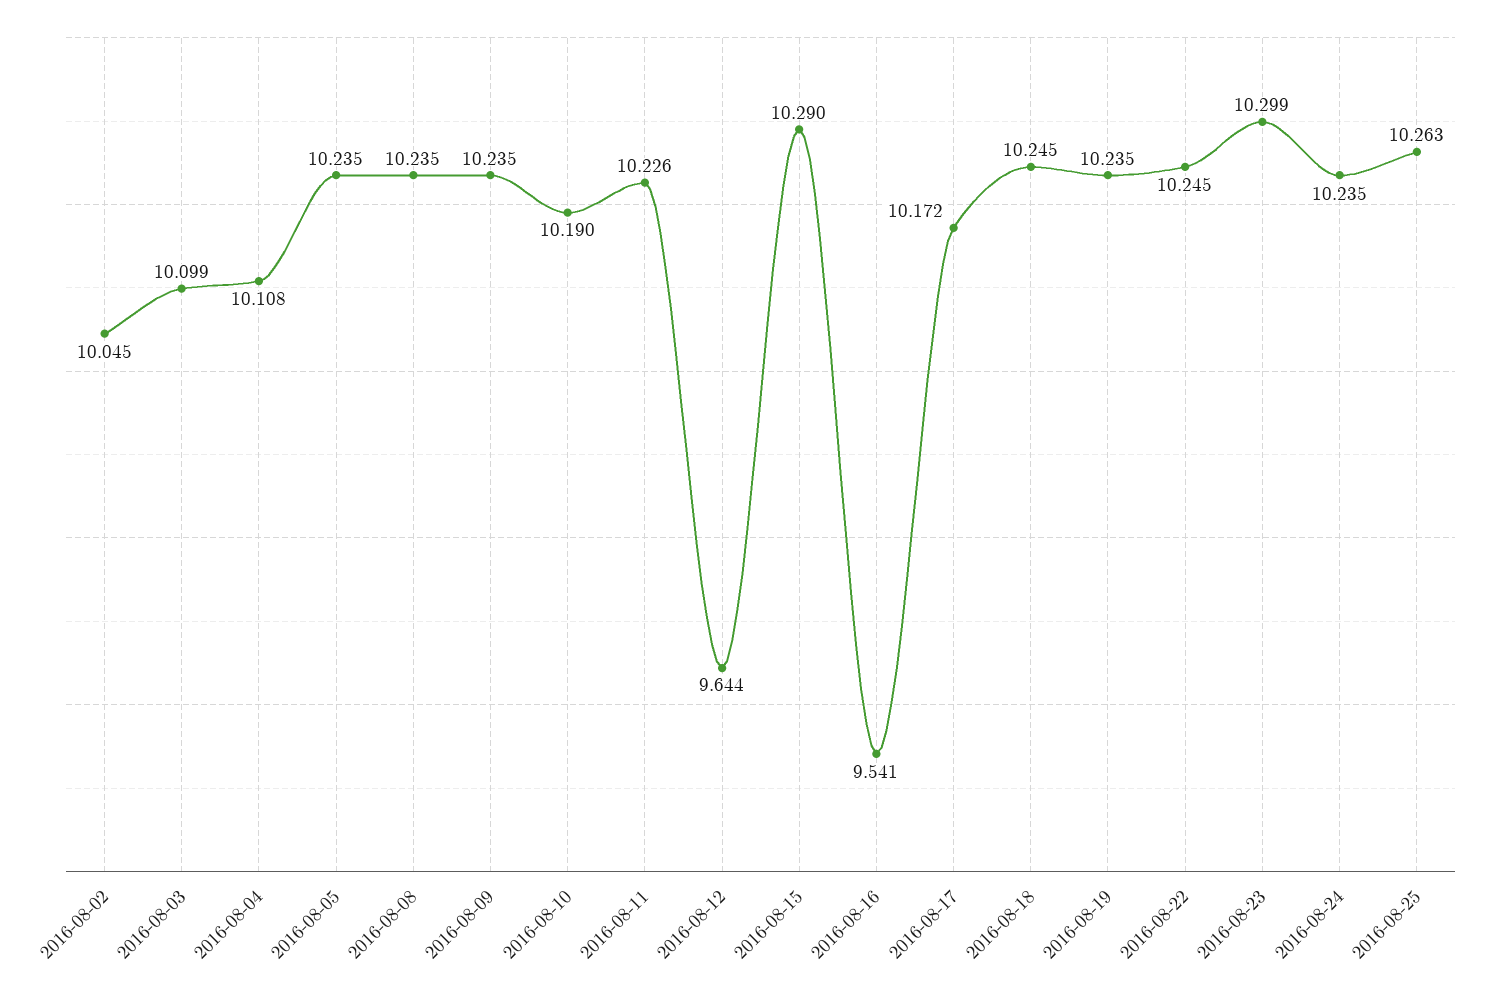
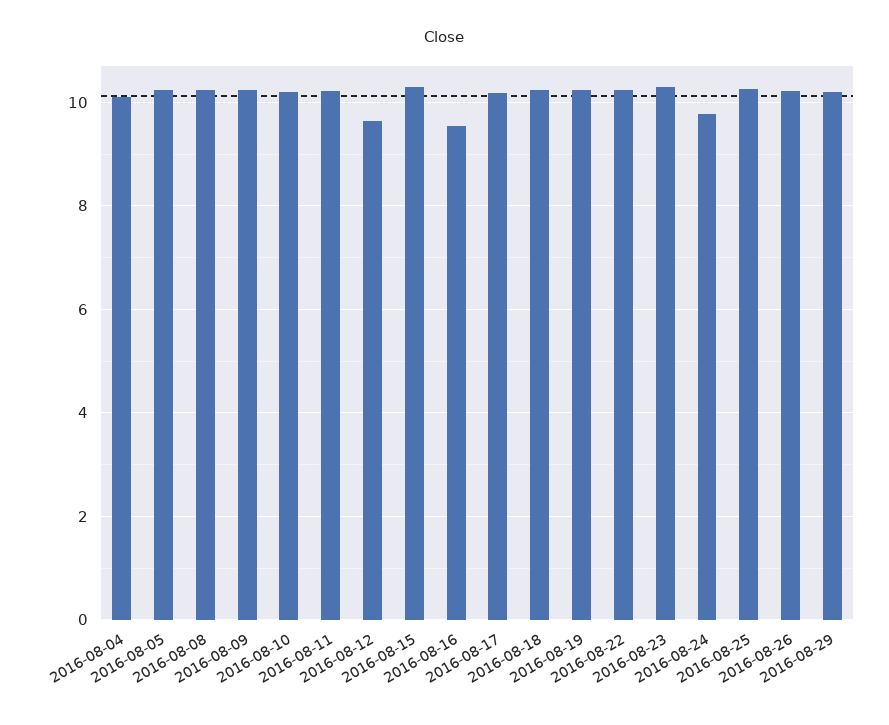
2016-08-02: 10.045 -> none
2016-08-03: 10.099 -> none
2016-08-24: 10.235 -> 9.8
2016-08-26: none -> 10.2
2016-08-29: none -> 10.2

